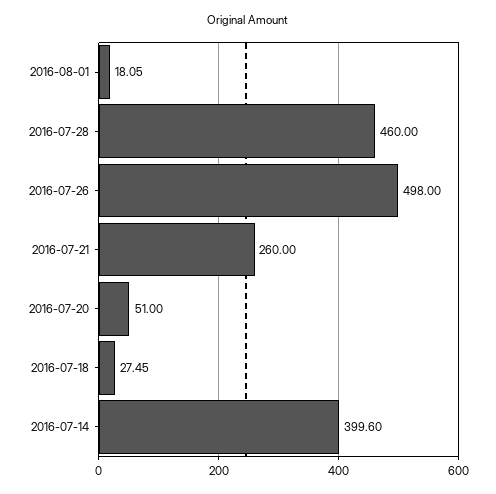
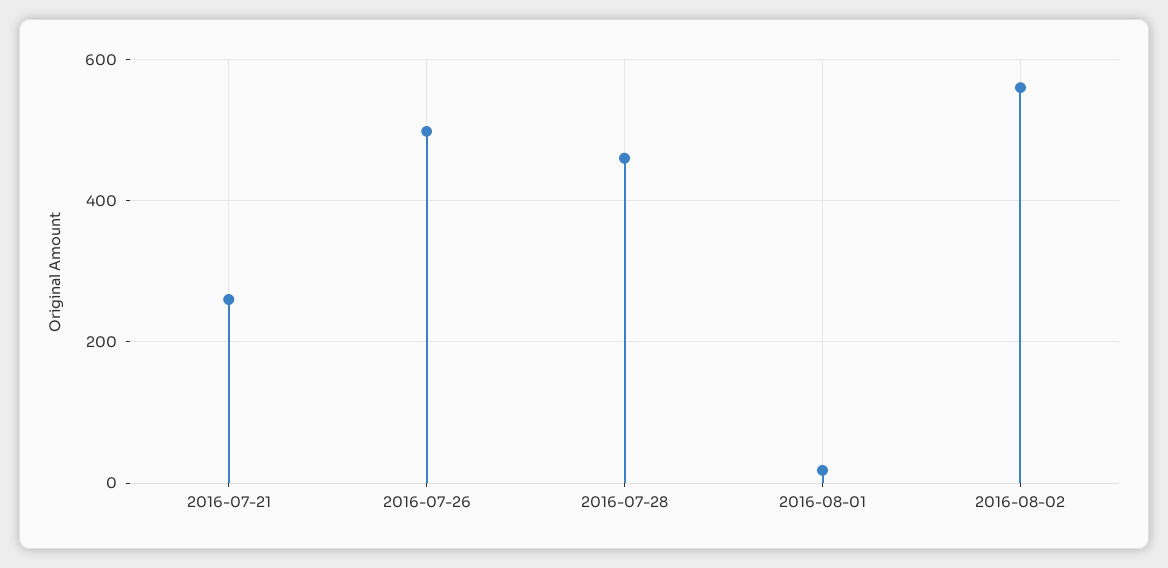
2016-07-20: 51 -> none
2016-07-18: 27.45 -> none
2016-07-14: 399.6 -> none
2016-08-02: none -> 560

